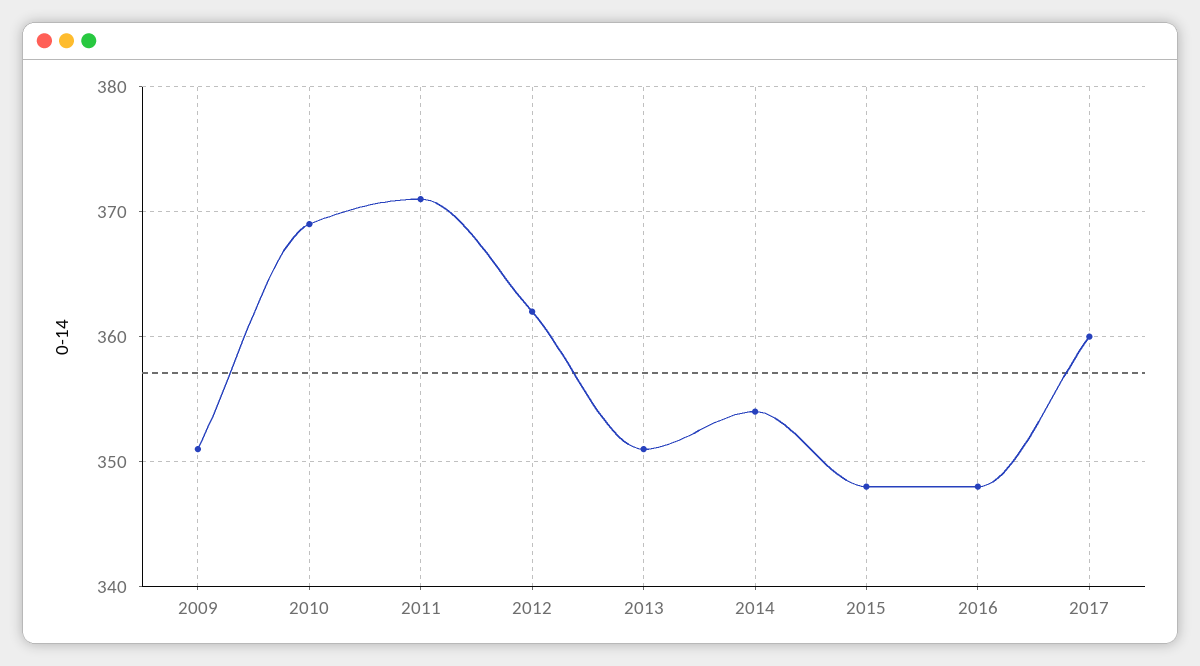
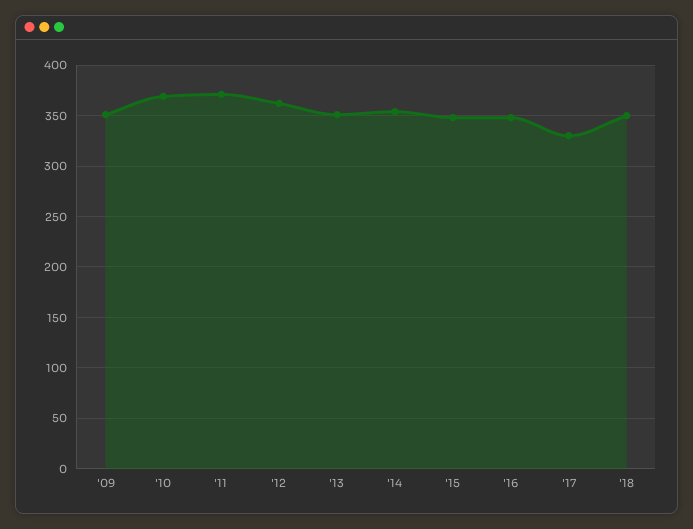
2017: 360 -> 330
'18: none -> 350

